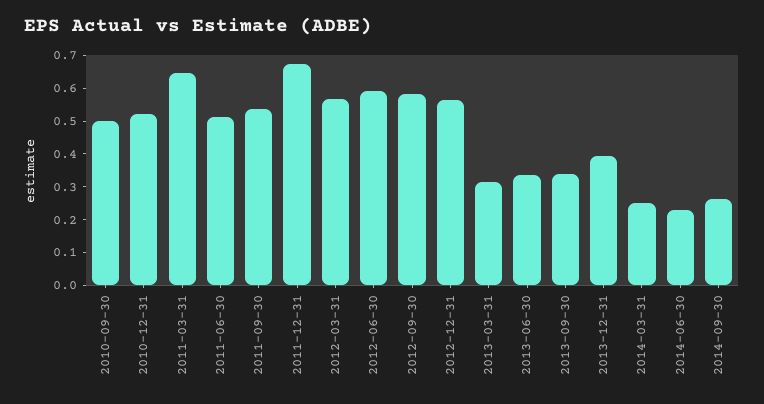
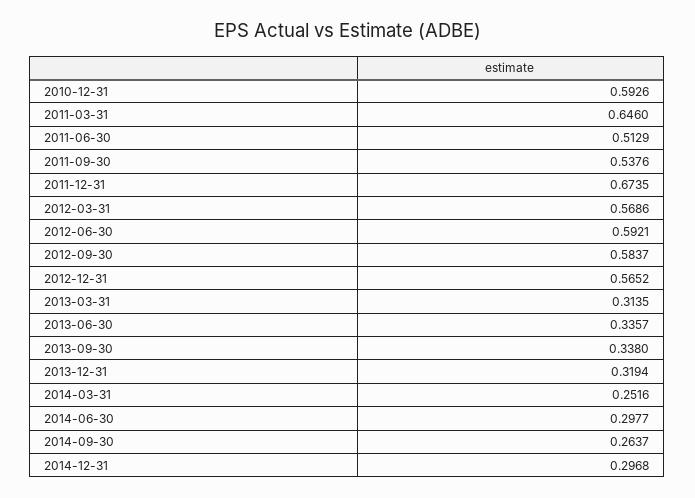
2010-09-30: 0.5 -> none
2010-12-31: 0.525 -> 0.5926
2013-12-31: 0.4 -> 0.3194
2014-06-30: 0.225 -> 0.2977
2014-12-31: none -> 0.2968

